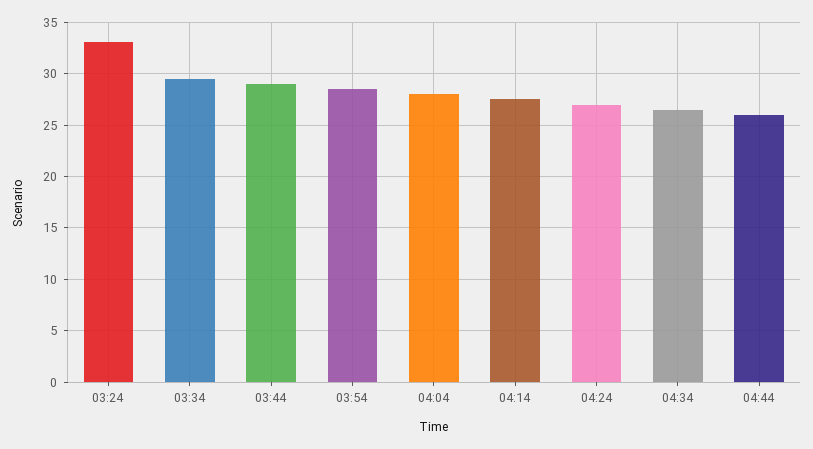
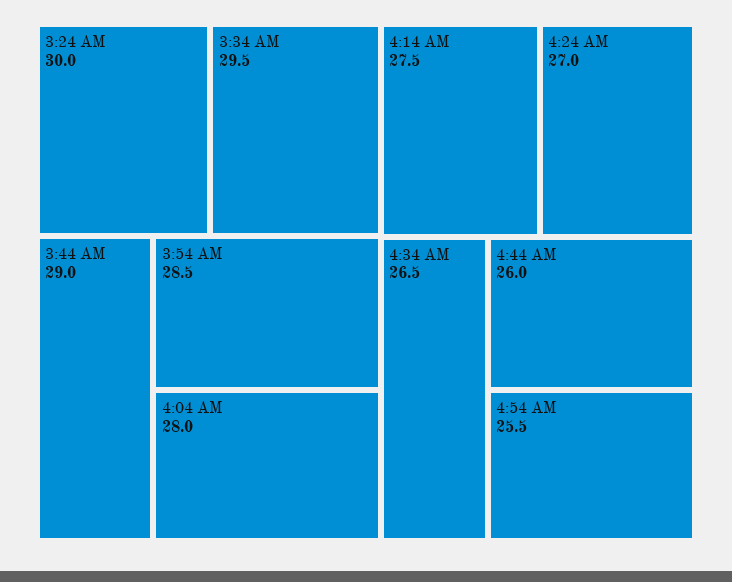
03:24: 33 -> 30
4:54 AM: none -> 25.5

